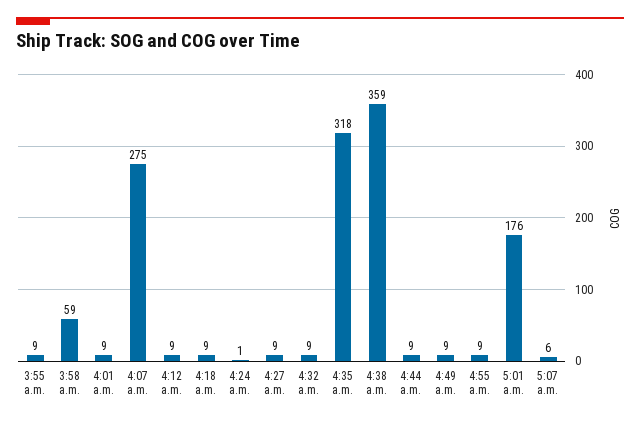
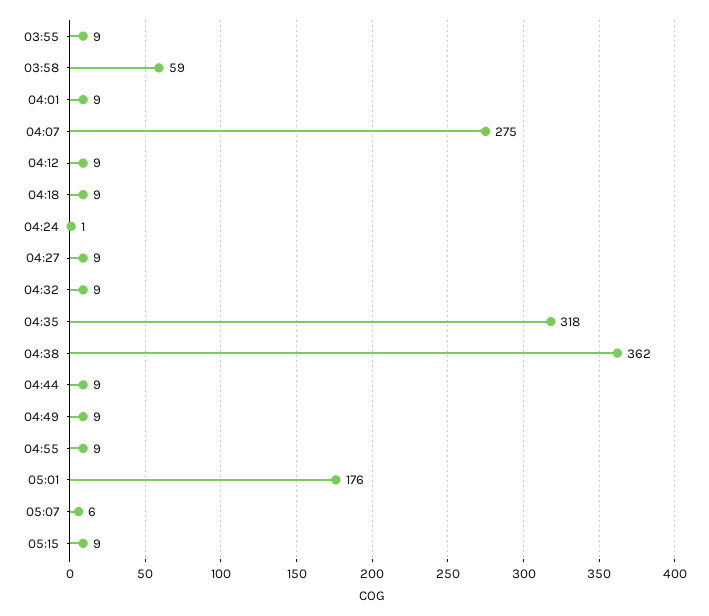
4:38 a.m.: 359 -> 362
05:15: none -> 9

